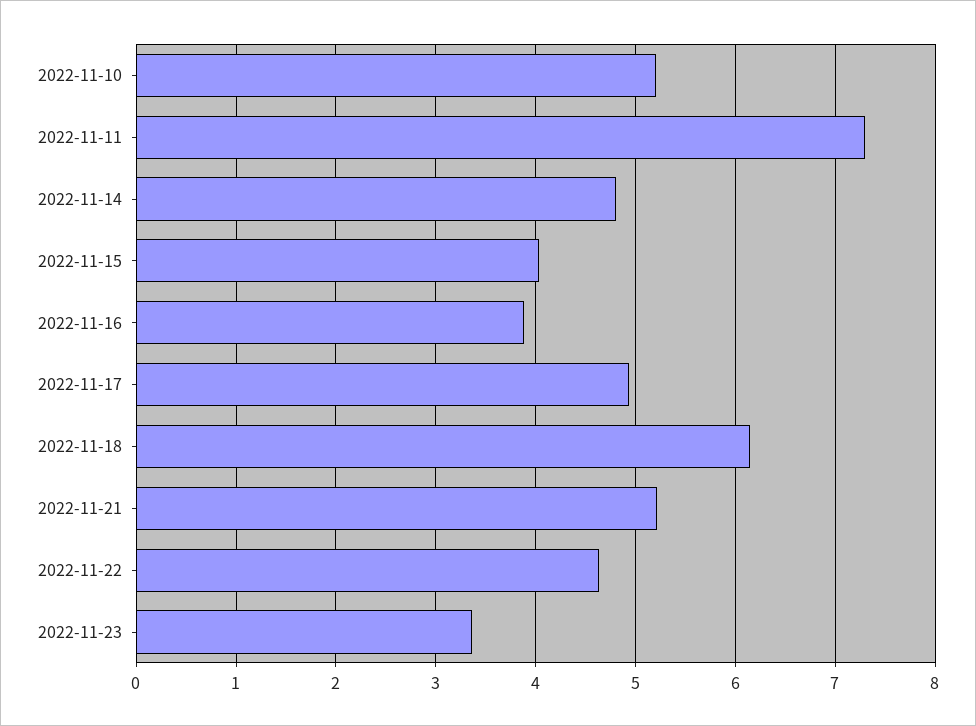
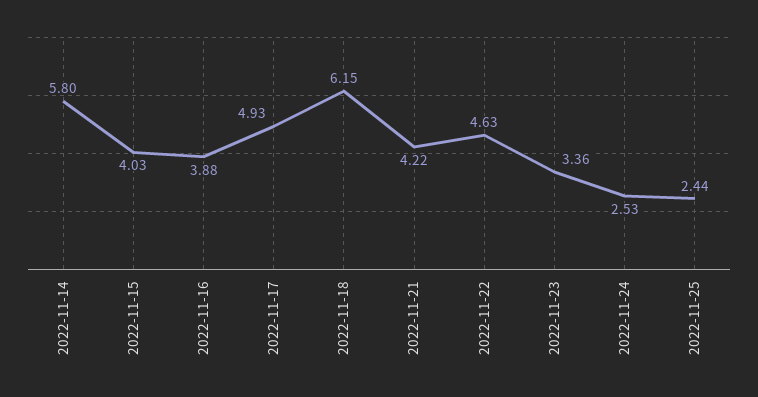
2022-11-10: 5.2 -> none
2022-11-11: 7.3 -> none
2022-11-14: 4.8 -> 5.8
2022-11-21: 5.2 -> 4.22
2022-11-24: none -> 2.53
2022-11-25: none -> 2.44

